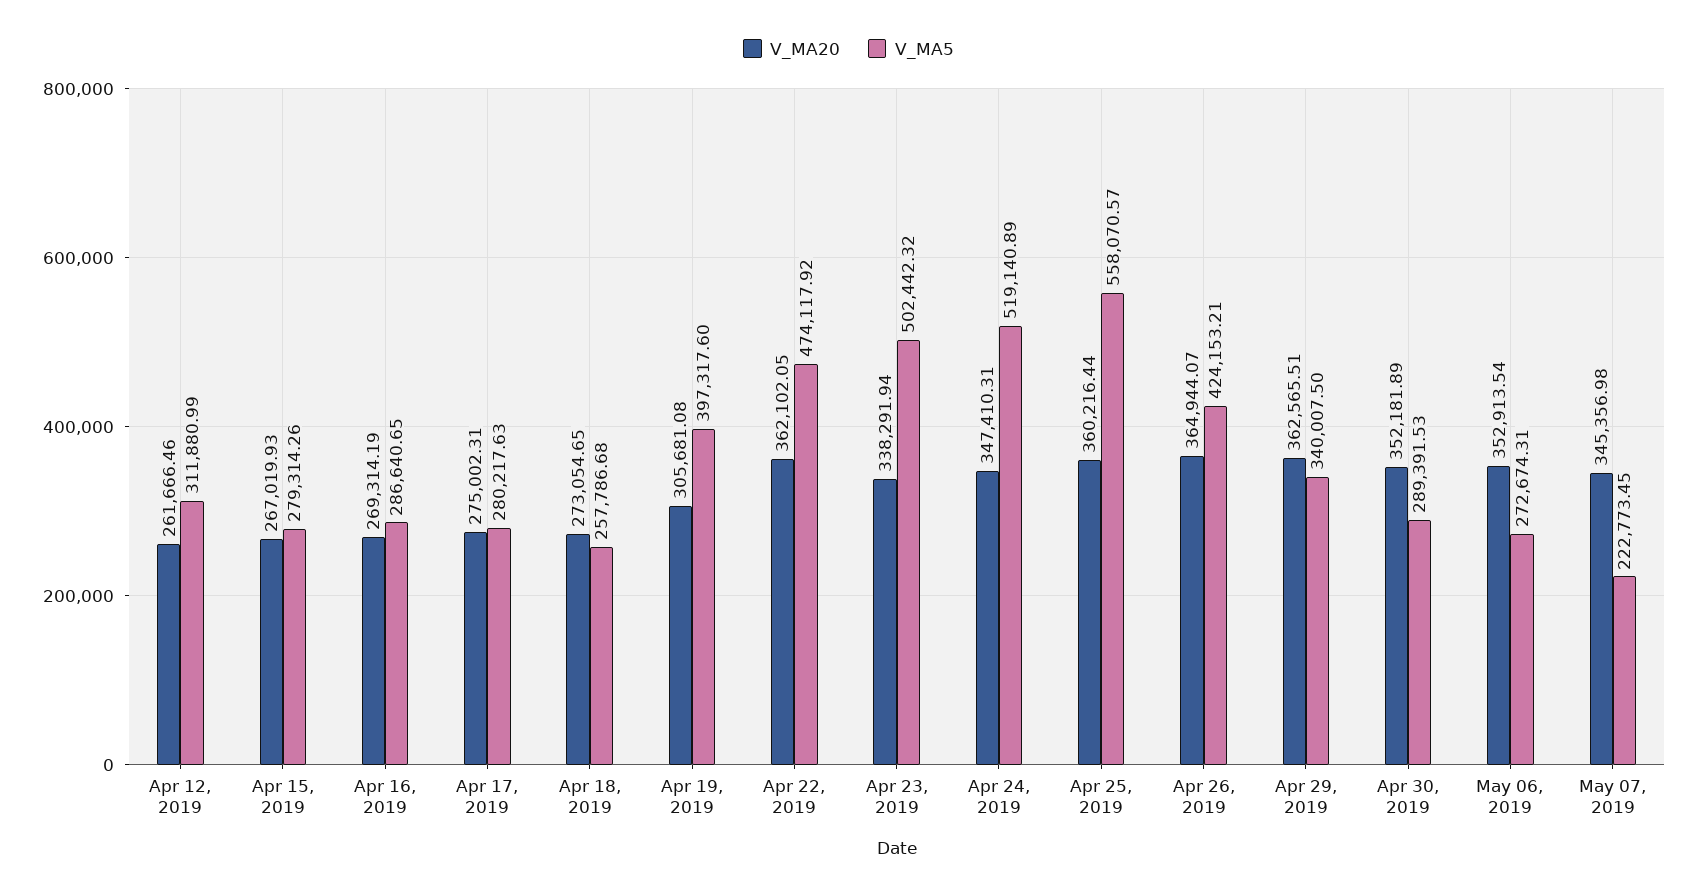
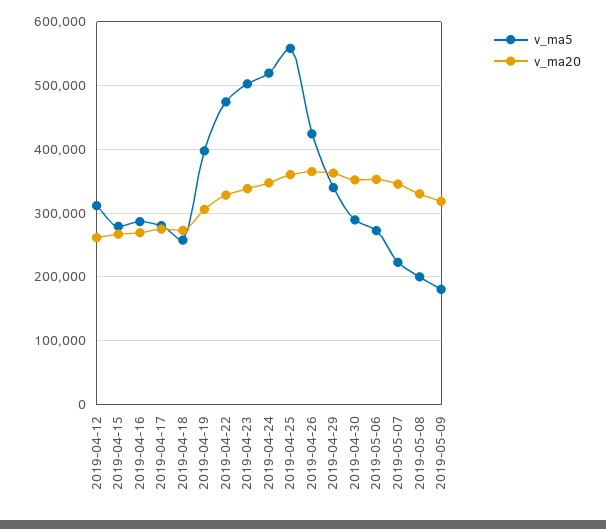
V_MA20, Apr 22, 2019: 362102.05 -> 330000
V_MA5, 2019-05-08: none -> 200000
V_MA20, 2019-05-08: none -> 330000
V_MA5, 2019-05-09: none -> 180000
V_MA20, 2019-05-09: none -> 320000

